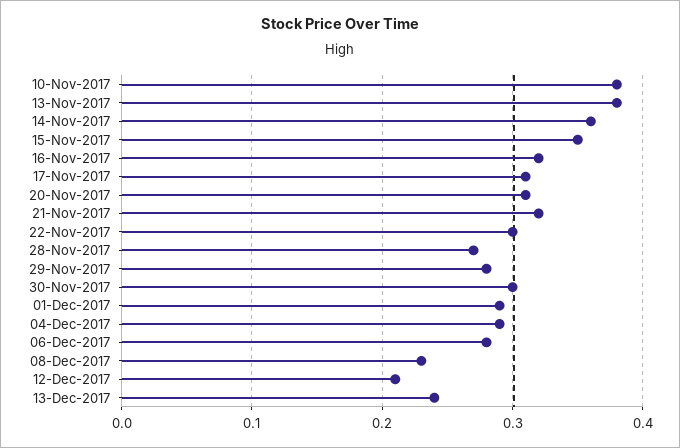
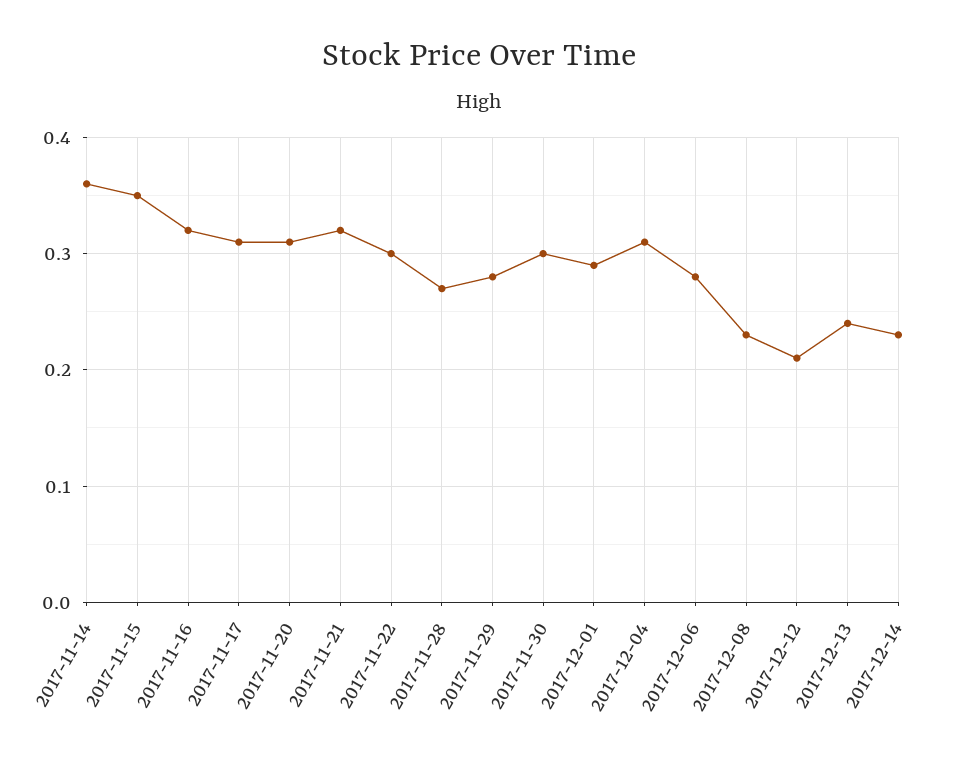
10-Nov-2017: 0.38 -> none
13-Nov-2017: 0.38 -> none
04-Dec-2017: 0.29 -> 0.31
2017-12-14: none -> 0.23

